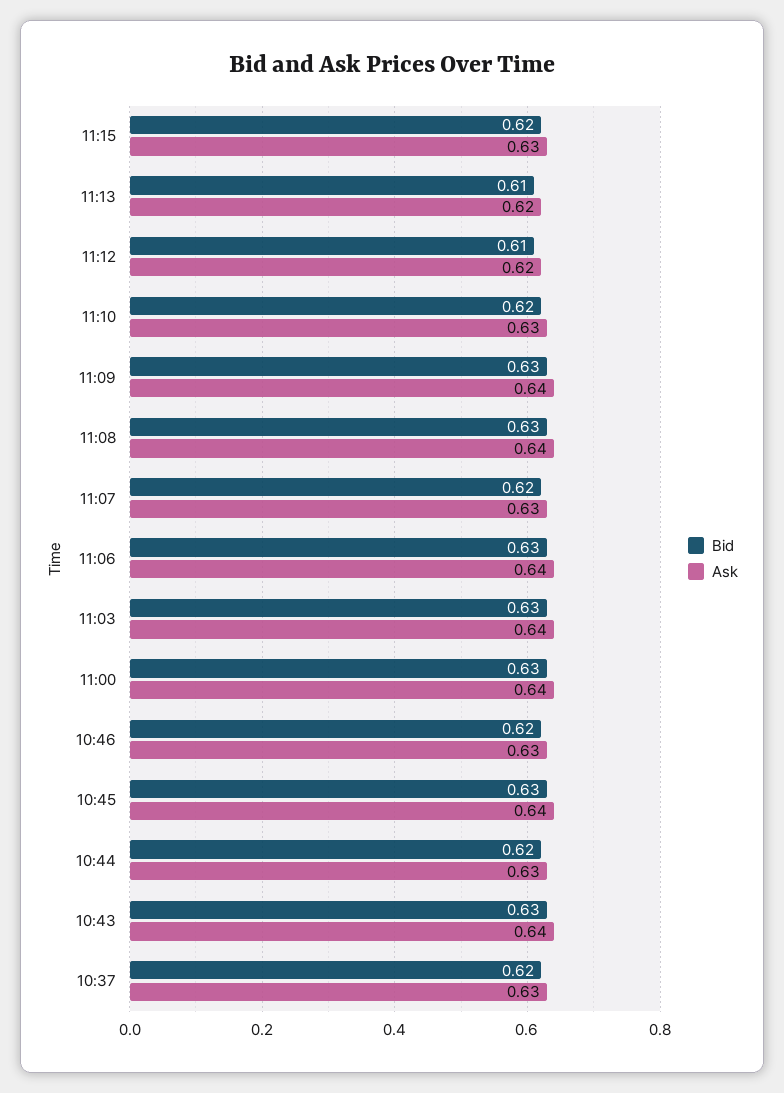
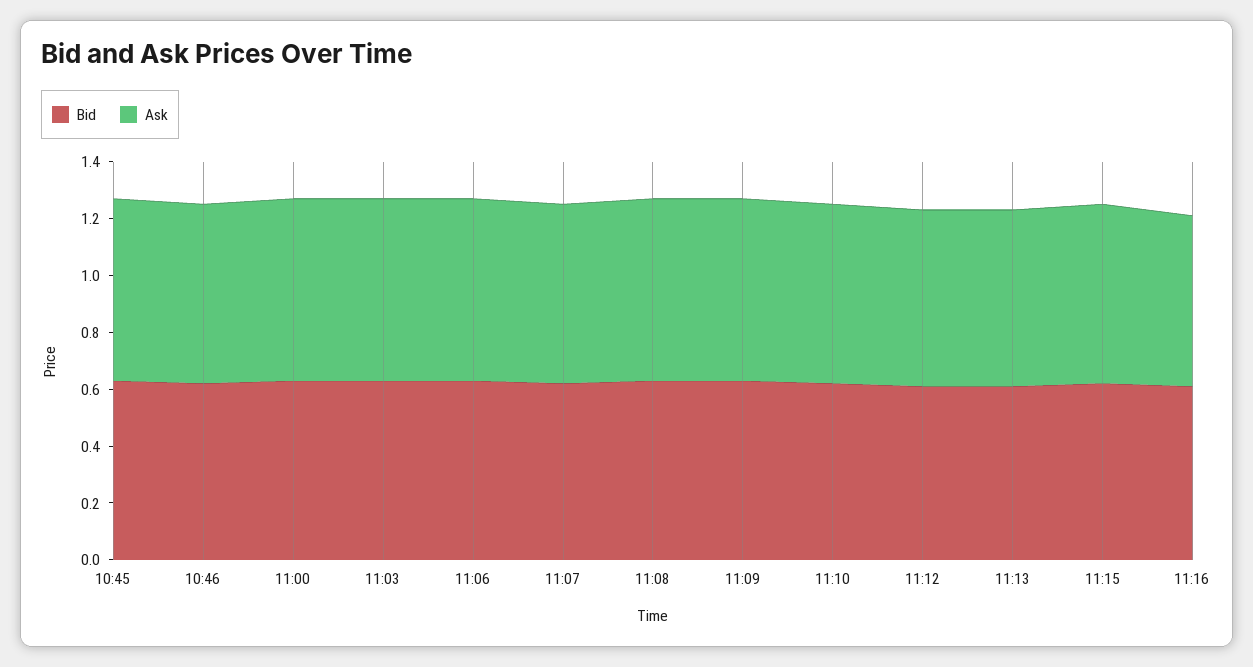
Bid, 10:44: 0.62 -> none
Ask, 10:44: 0.63 -> none
Bid, 10:43: 0.63 -> none
Ask, 10:43: 0.64 -> none
Bid, 10:37: 0.62 -> none
Ask, 10:37: 0.63 -> none
Bid, 11:16: none -> 0.6
Ask, 11:16: none -> 0.6

